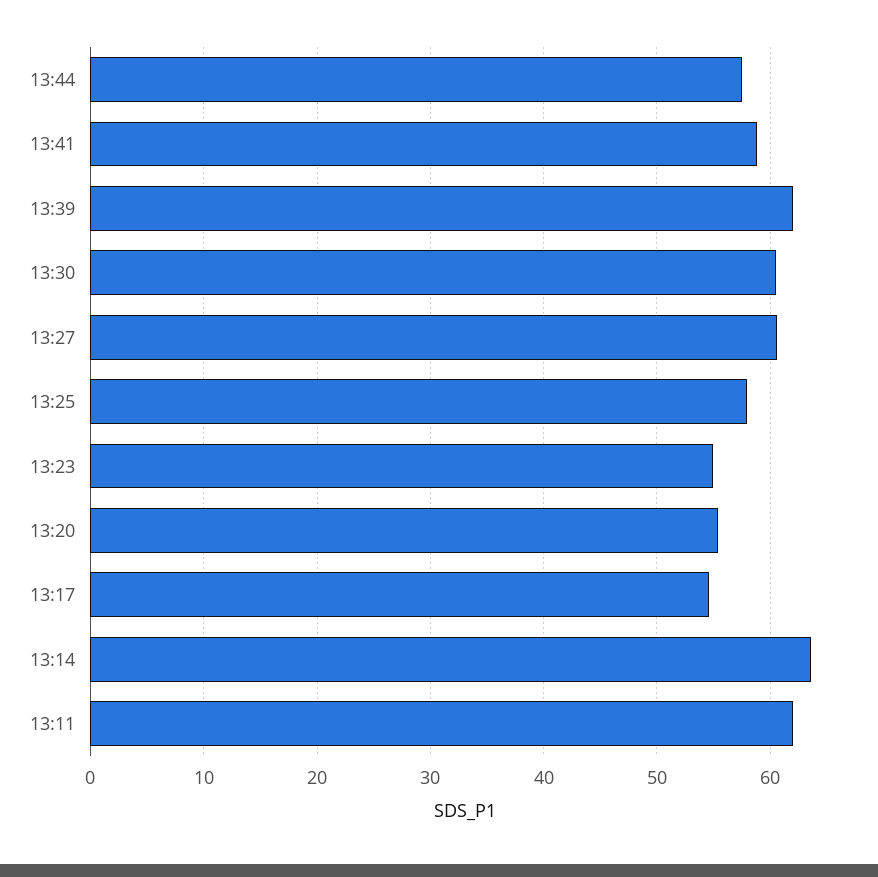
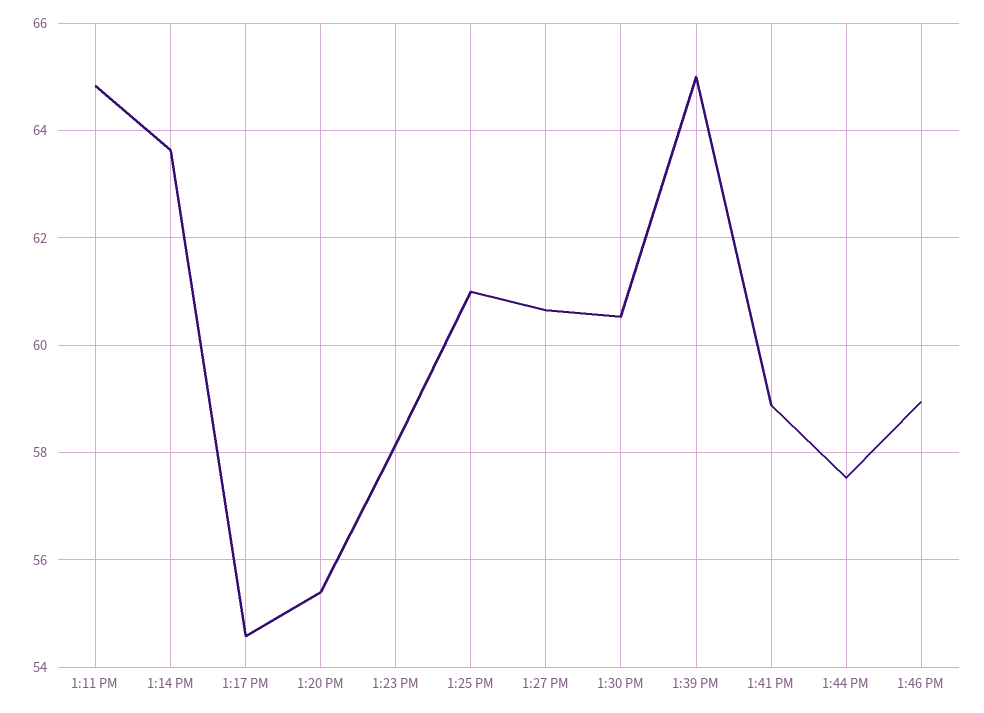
13:39: 62 -> 65
13:25: 58 -> 61
13:23: 55 -> 58.2
13:11: 62 -> 64.8
1:46 PM: none -> 59

